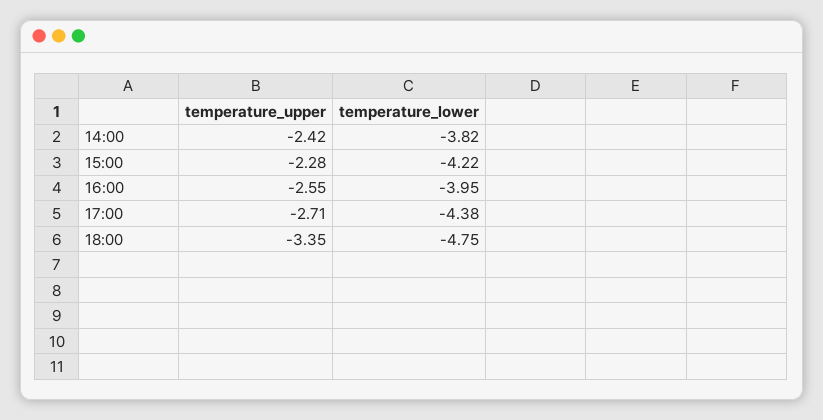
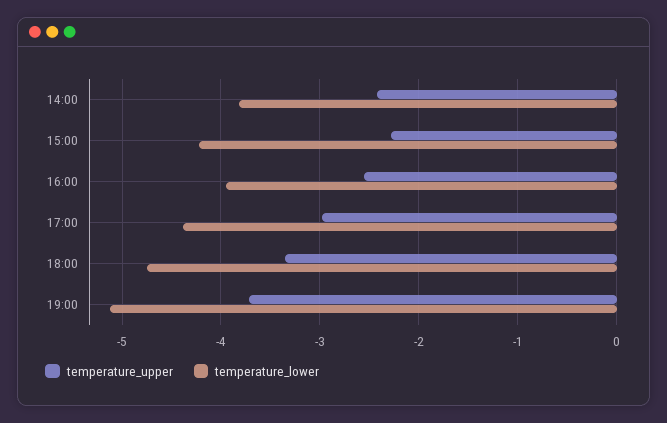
temperature_upper, 17:00: -2.71 -> -3
temperature_upper, 19:00: none -> -3.7
temperature_lower, 19:00: none -> -5.1

